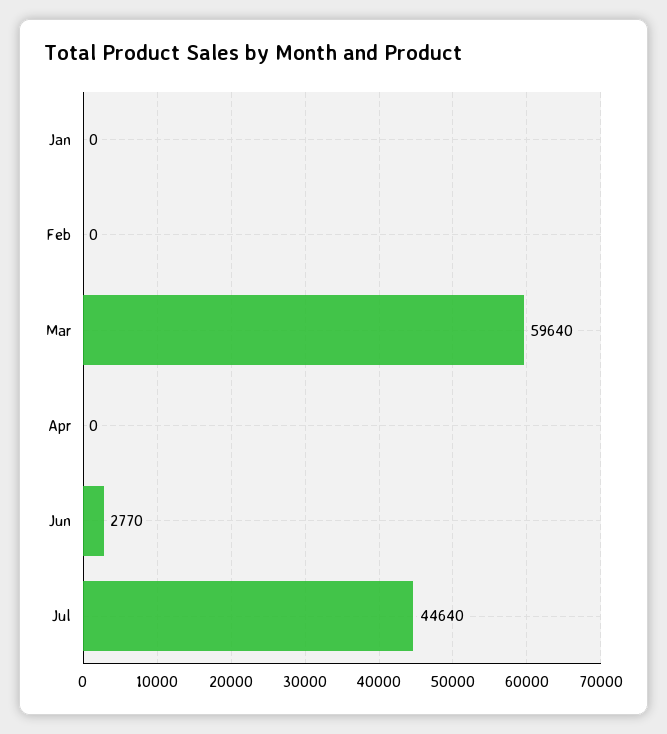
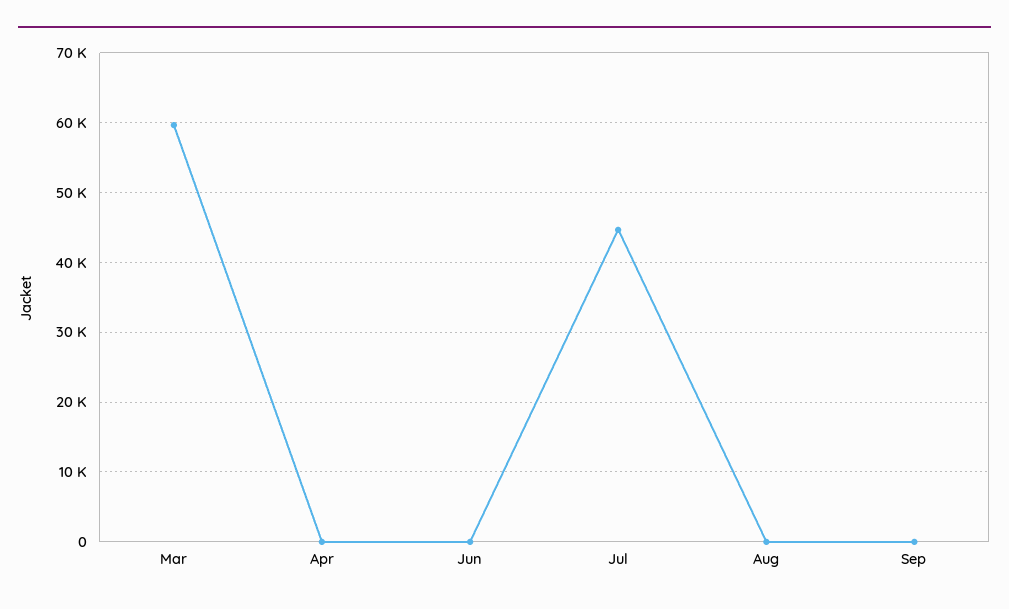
Jan: 0 -> none
Feb: 0 -> none
Jun: 2770 -> 0
Aug: none -> 0
Sep: none -> 0

